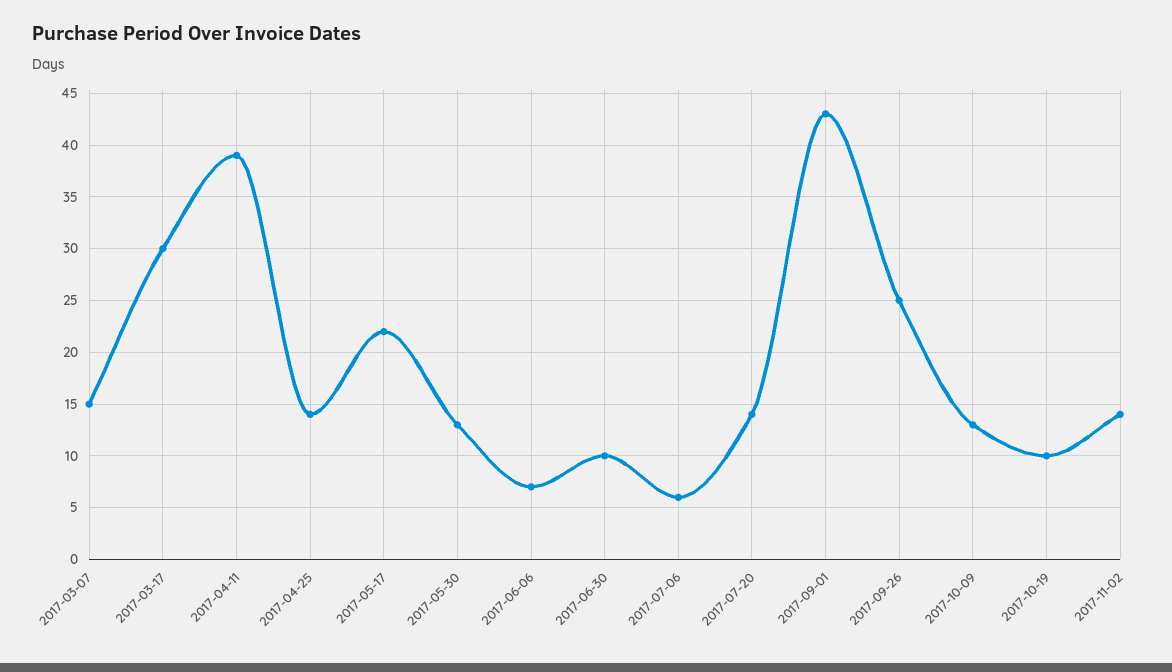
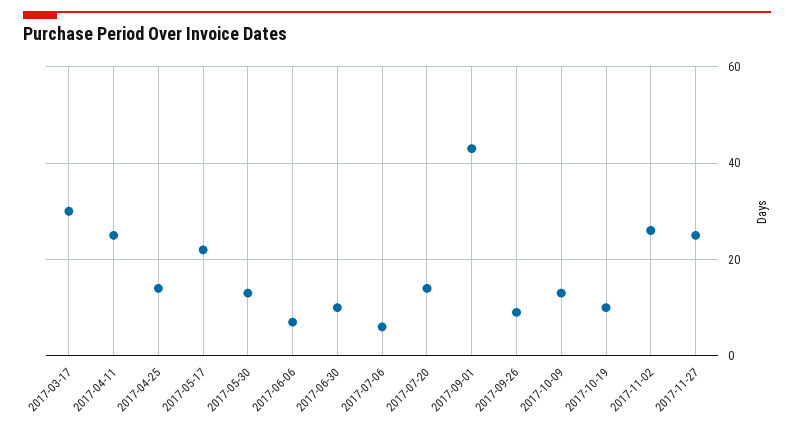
2017-03-07: 15 -> none
2017-04-11: 39 -> 25
2017-09-26: 25 -> 10
2017-11-02: 14 -> 25
2017-11-27: none -> 25

